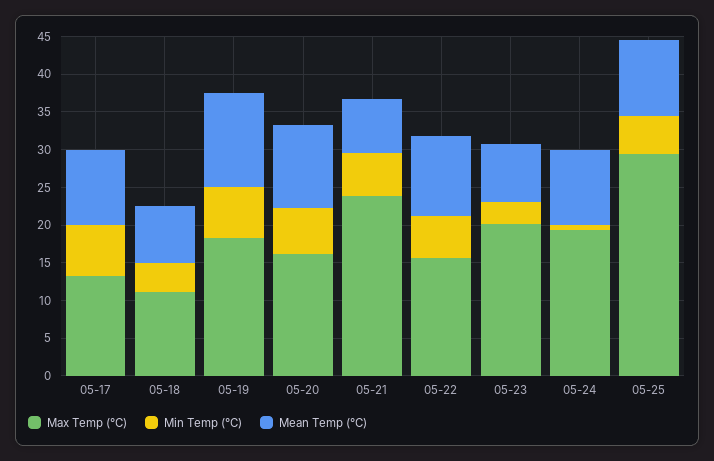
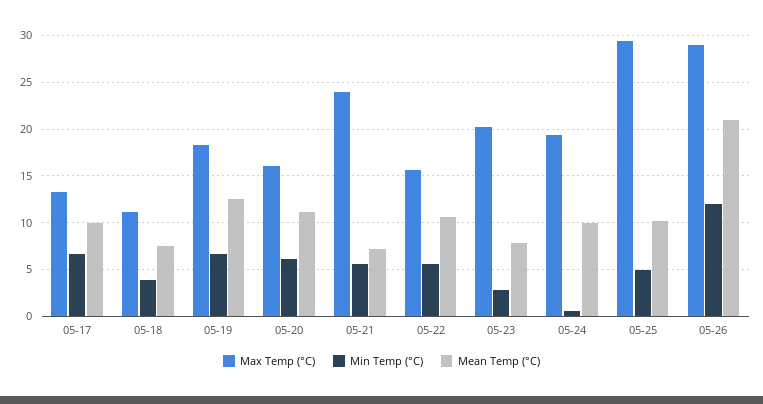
Max Temp (°C), 05-26: none -> 29
Min Temp (°C), 05-26: none -> 12
Mean Temp (°C), 05-26: none -> 21

